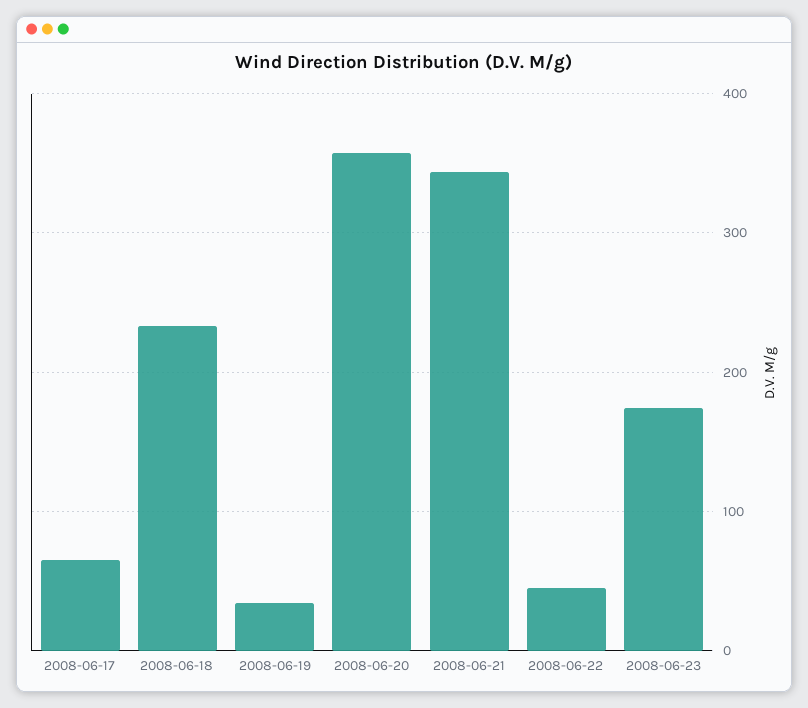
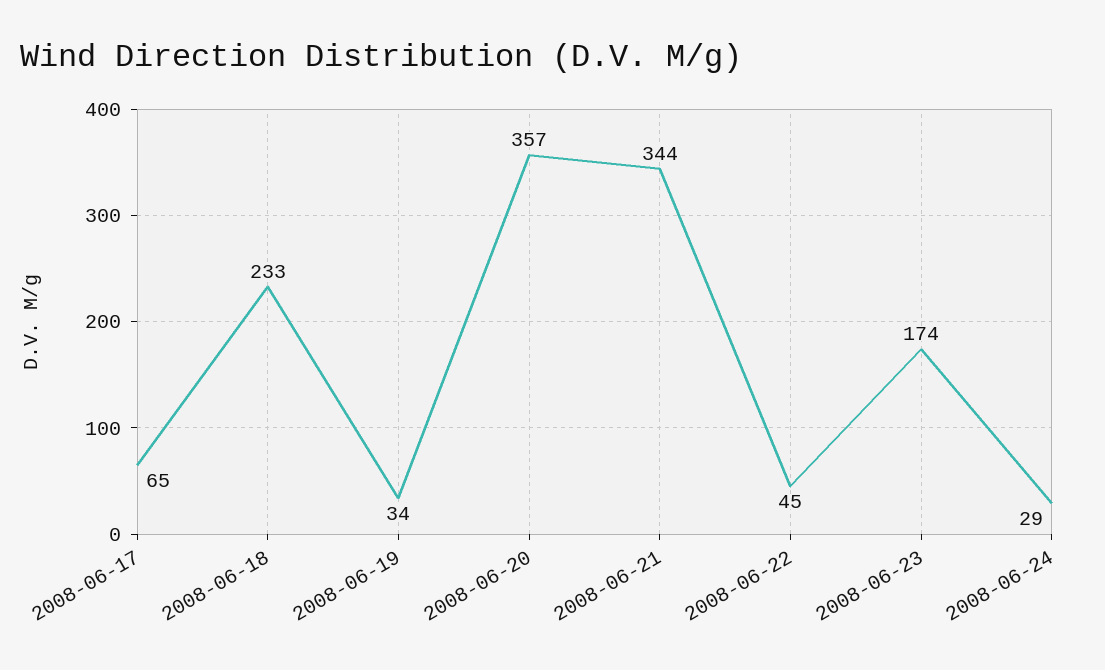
2008-06-24: none -> 29

